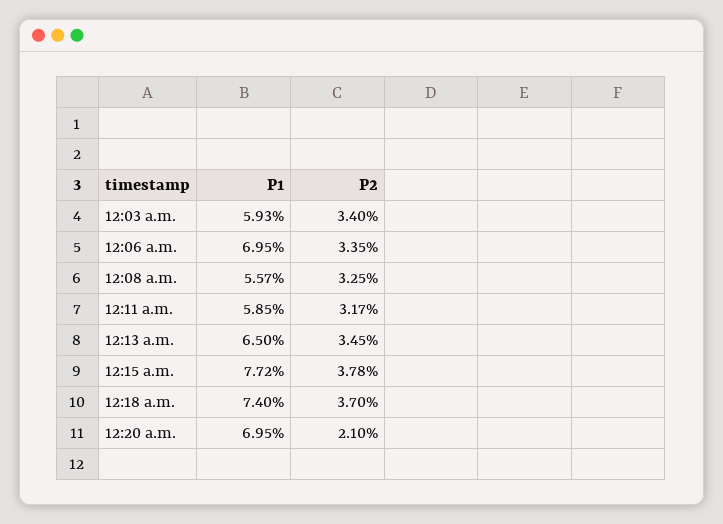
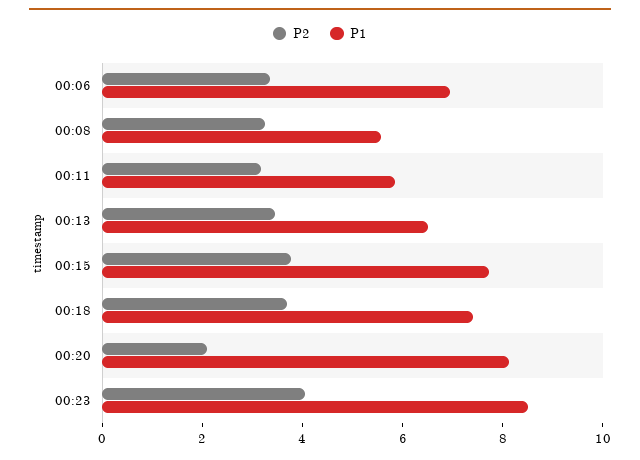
P1, 12:03 a.m.: 5.93 -> none
P2, 12:03 a.m.: 3.4 -> none
P1, 12:20 a.m.: 6.95 -> 8
P2, 00:23: none -> 4
P1, 00:23: none -> 8.5

